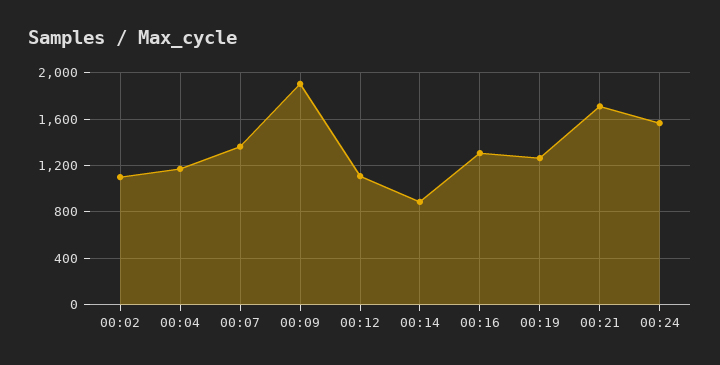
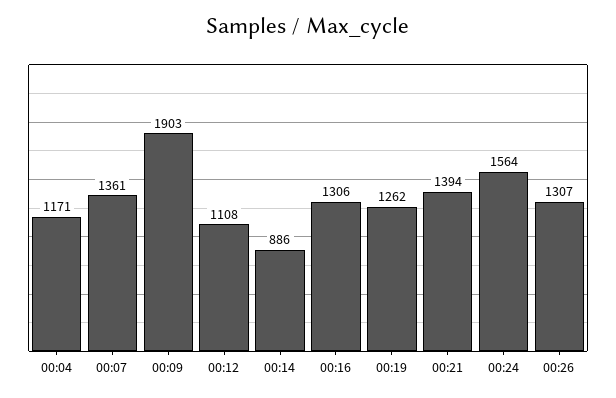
00:02: 1100 -> none
00:21: 1700 -> 1394
00:26: none -> 1307

